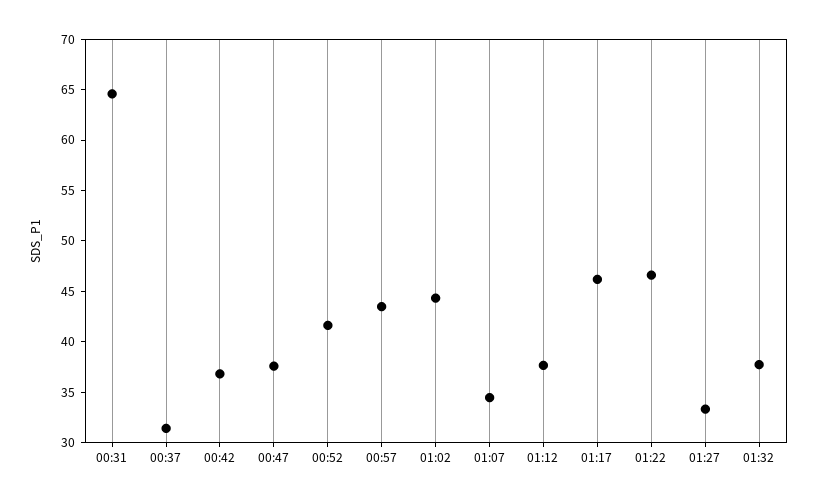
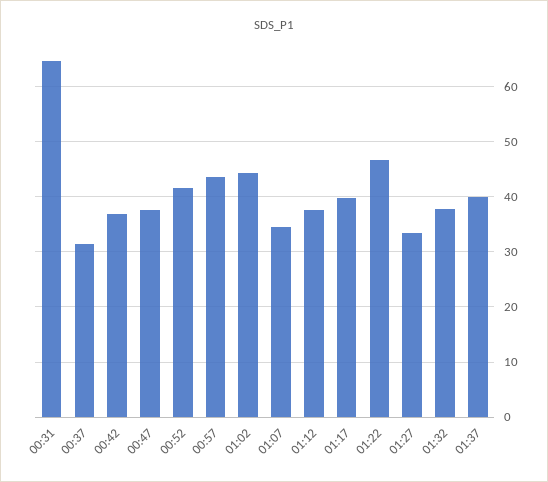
01:17: 46 -> 40
01:37: none -> 40

